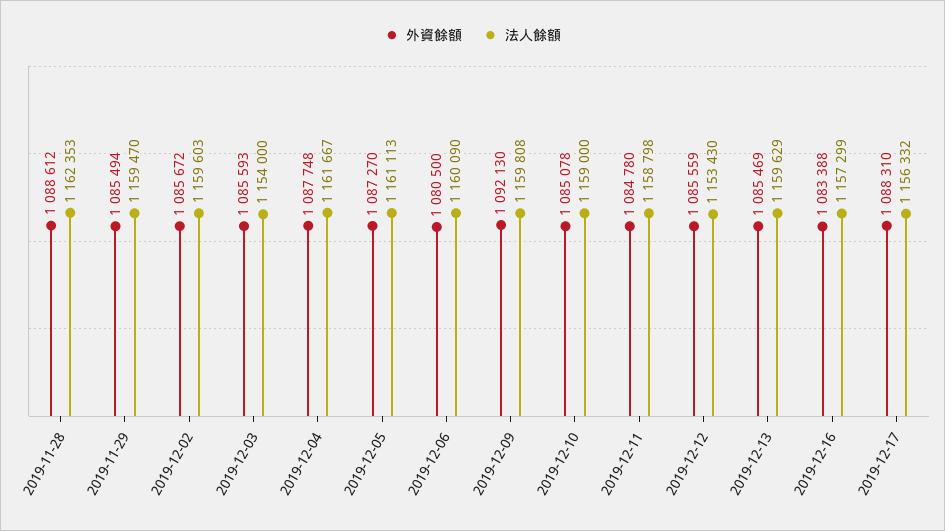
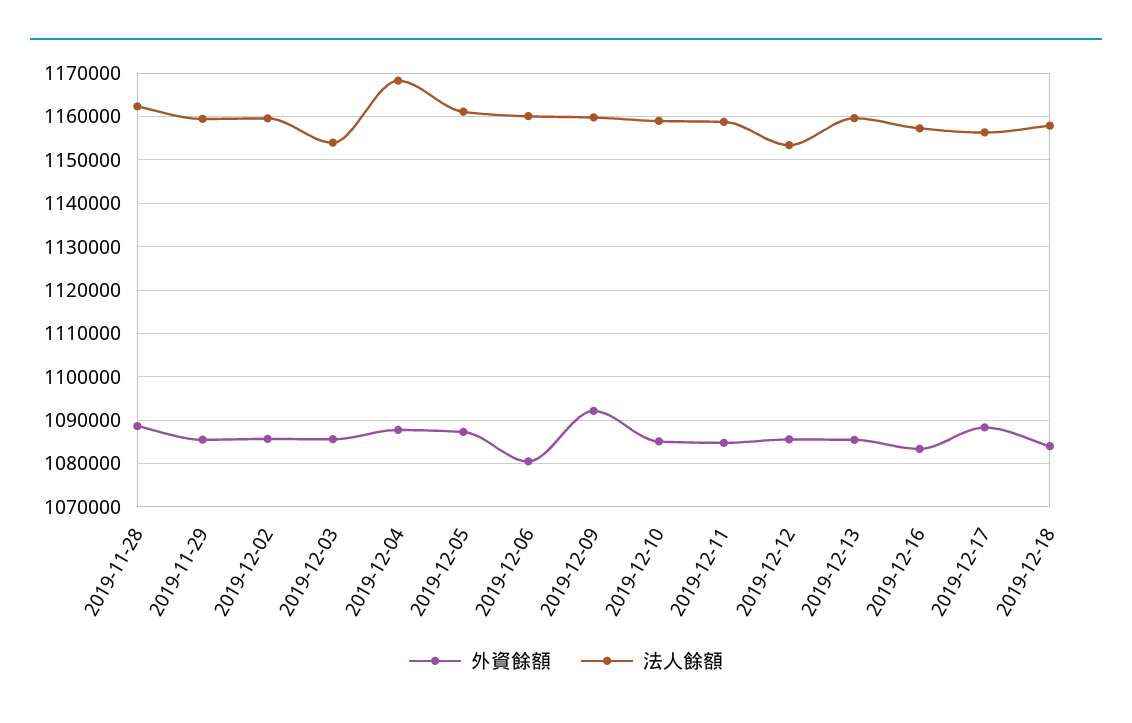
法人餘額, 2019-12-04: 1161667 -> 1168000
外資餘額, 2019-12-18: none -> 1084000
法人餘額, 2019-12-18: none -> 1158000

